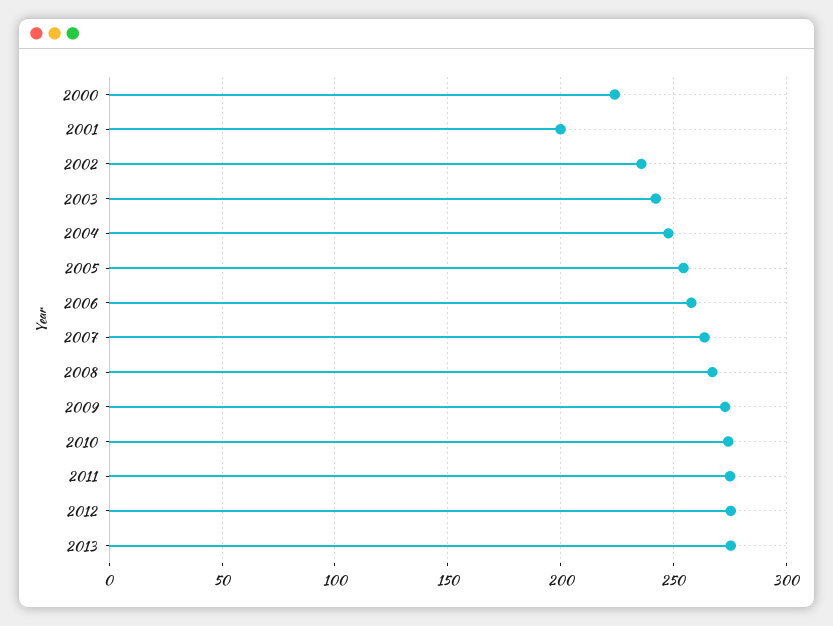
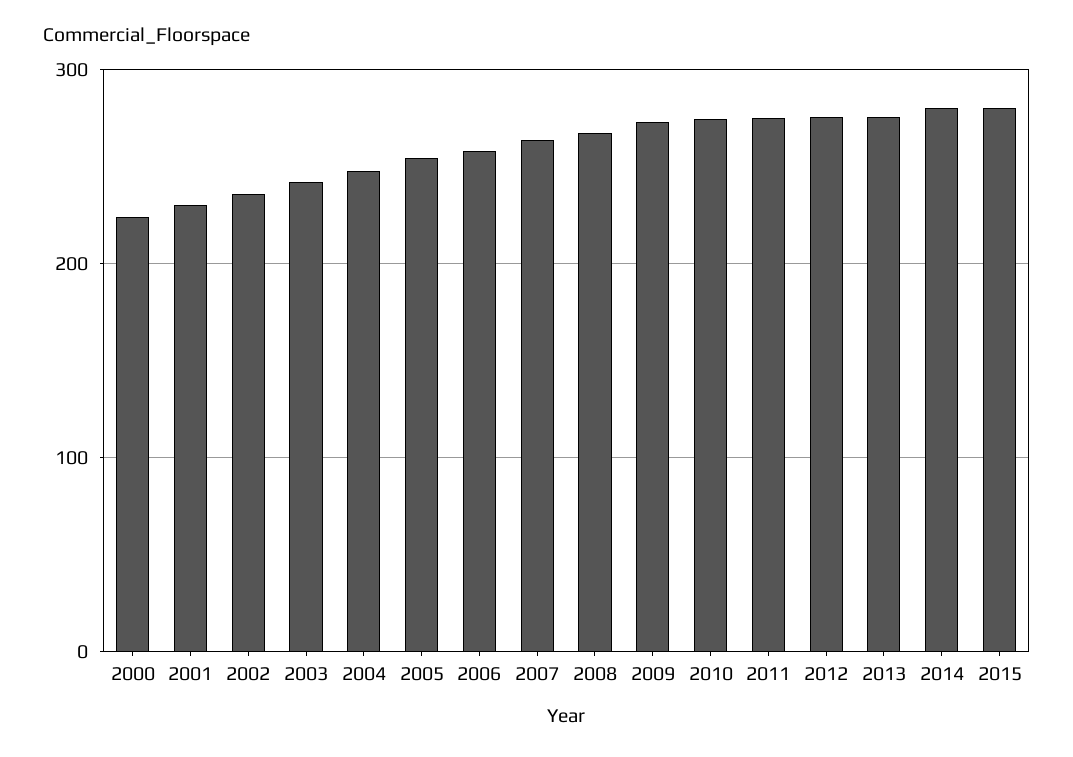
2001: 200 -> 230
2014: none -> 280
2015: none -> 280

